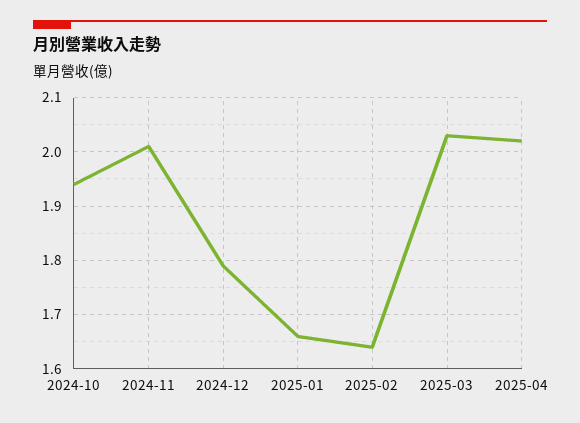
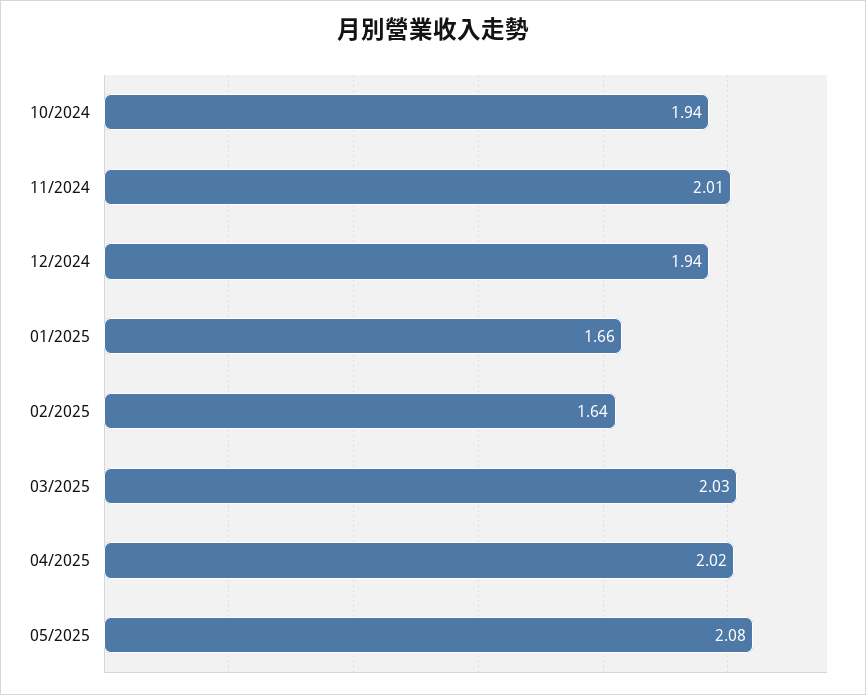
2024-12: 1.8 -> 1.94
05/2025: none -> 2.08

